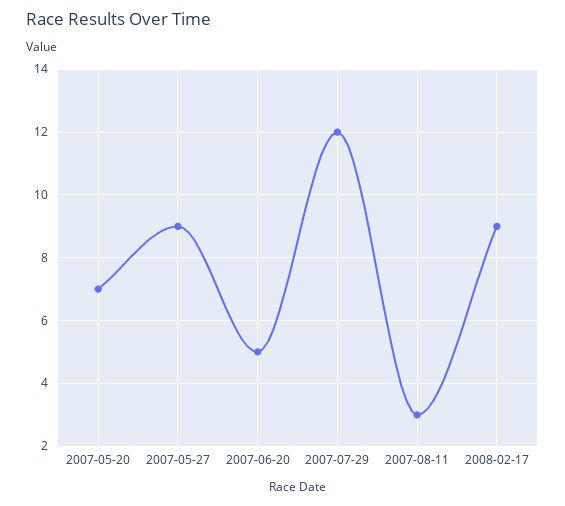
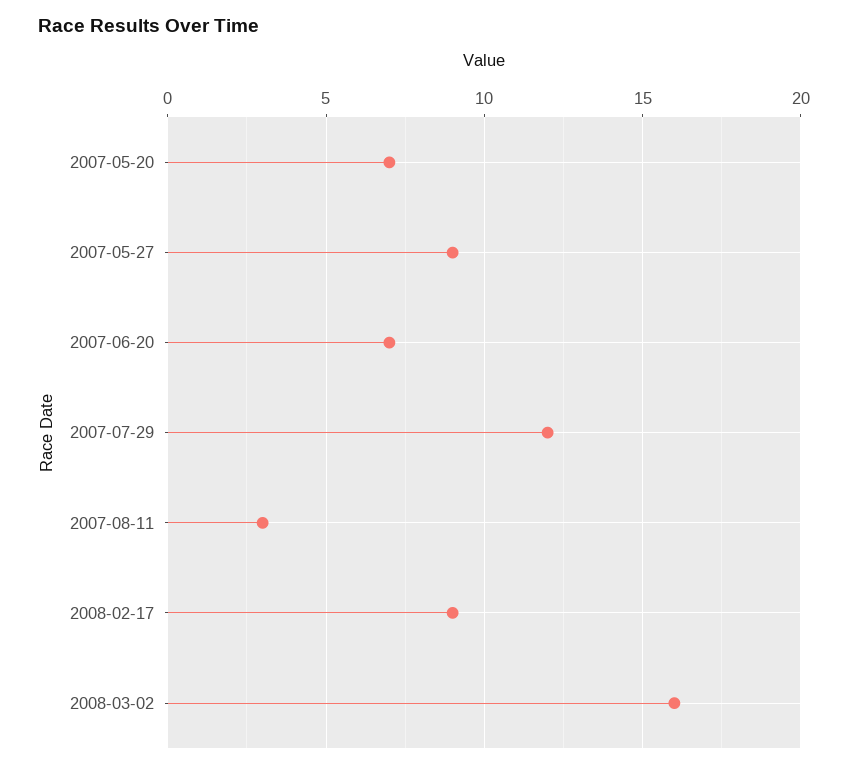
2007-06-20: 5 -> 7
2008-03-02: none -> 16

